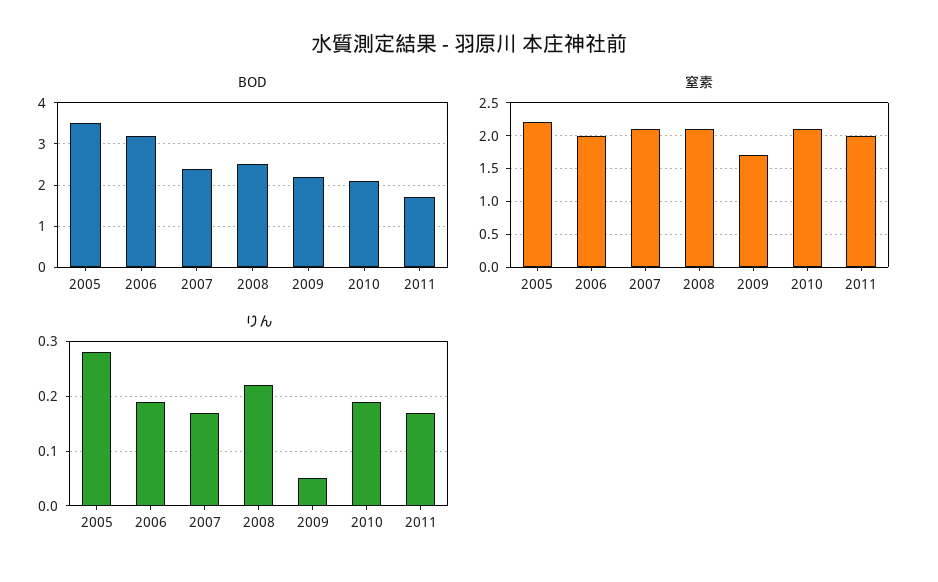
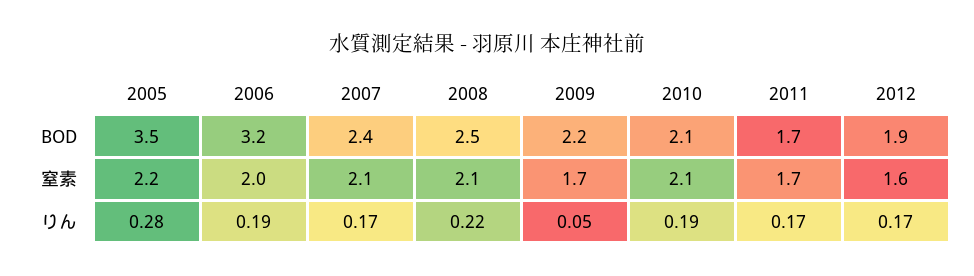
窒素, 2011: 2 -> 1.7
BOD, 2012: none -> 1.9
窒素, 2012: none -> 1.6
りん, 2012: none -> 0.17

